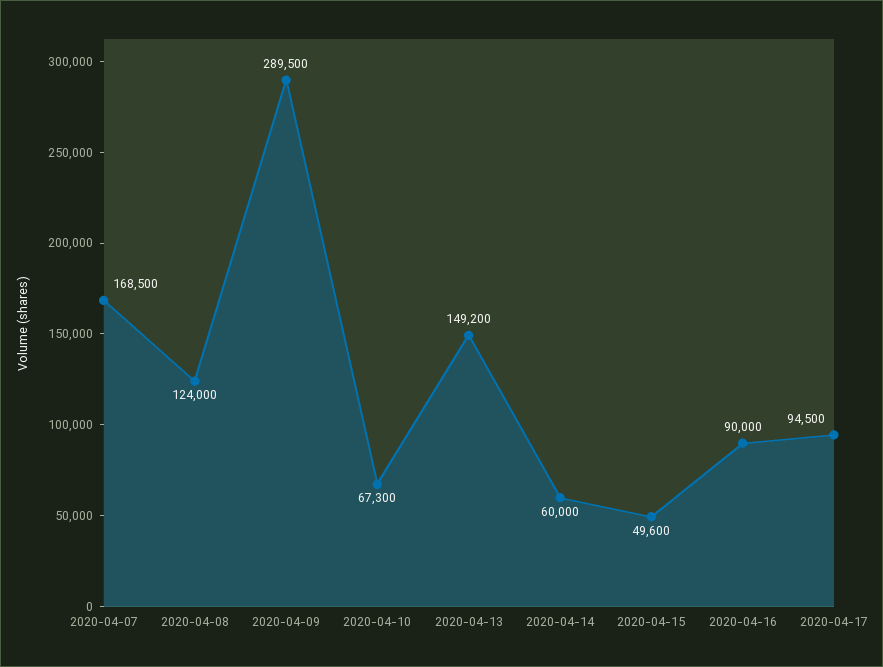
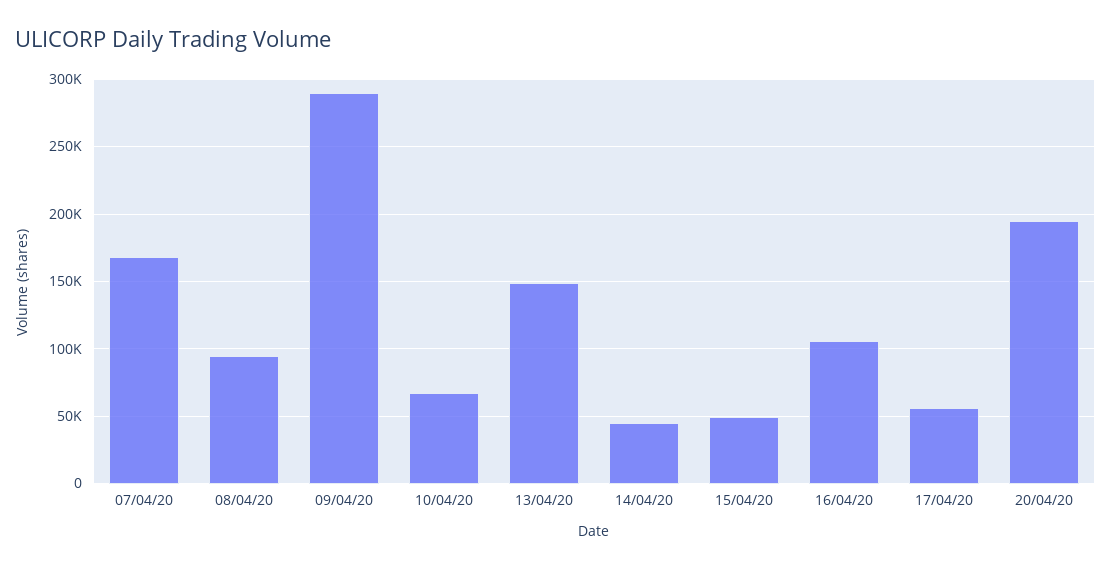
2020-04-08: 124000 -> 95000
2020-04-14: 60000 -> 45000
2020-04-16: 90000 -> 105000
2020-04-17: 94500 -> 55000
20/04/20: none -> 195000

